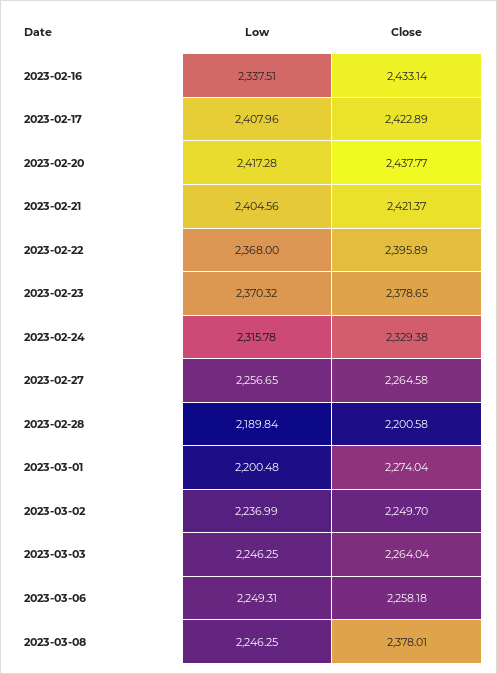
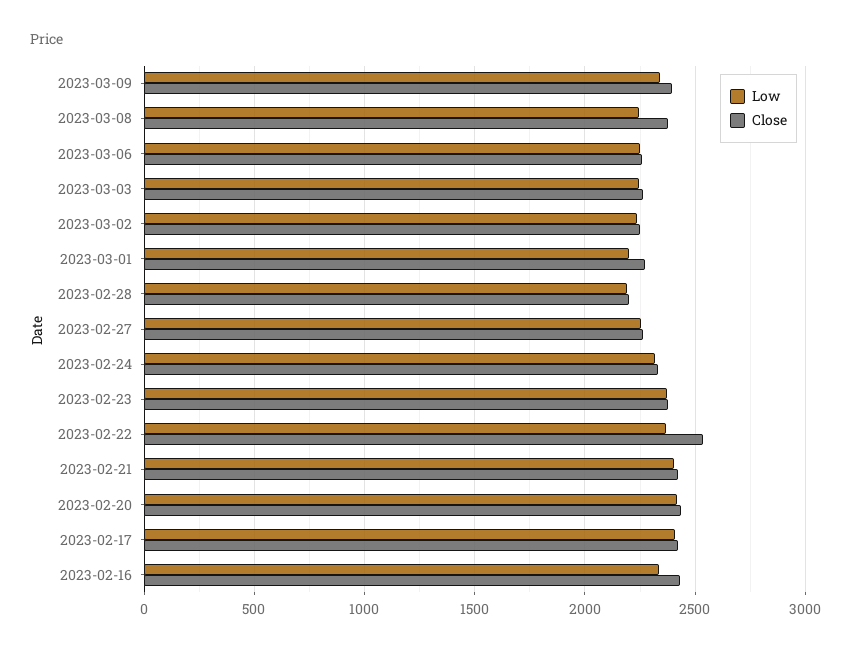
Close, 2023-02-22: 2395.89 -> 2550
Low, 2023-03-09: none -> 2350
Close, 2023-03-09: none -> 2400

